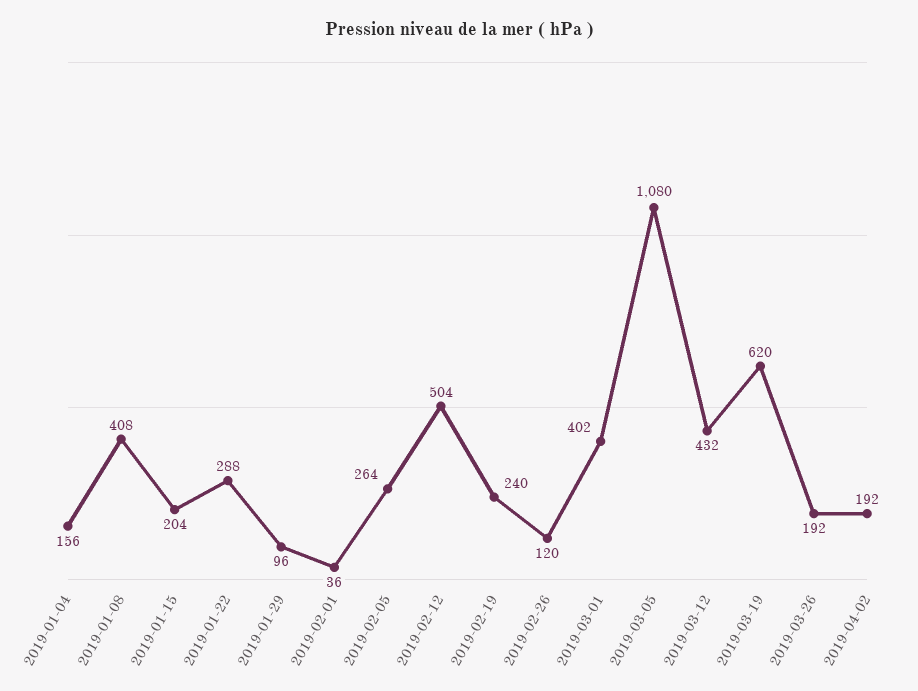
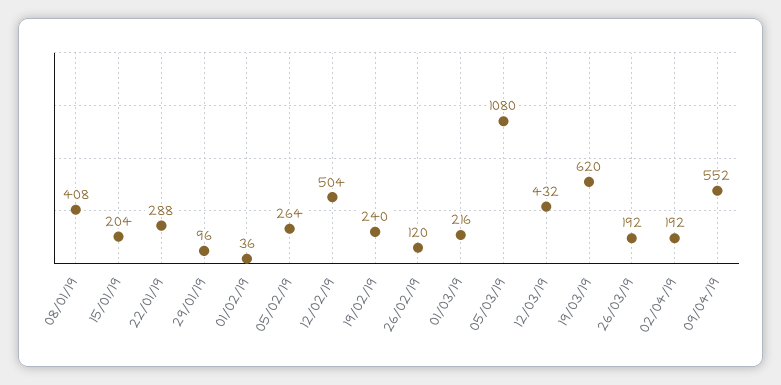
2019-01-04: 156 -> none
2019-03-01: 402 -> 216
09/04/19: none -> 552

